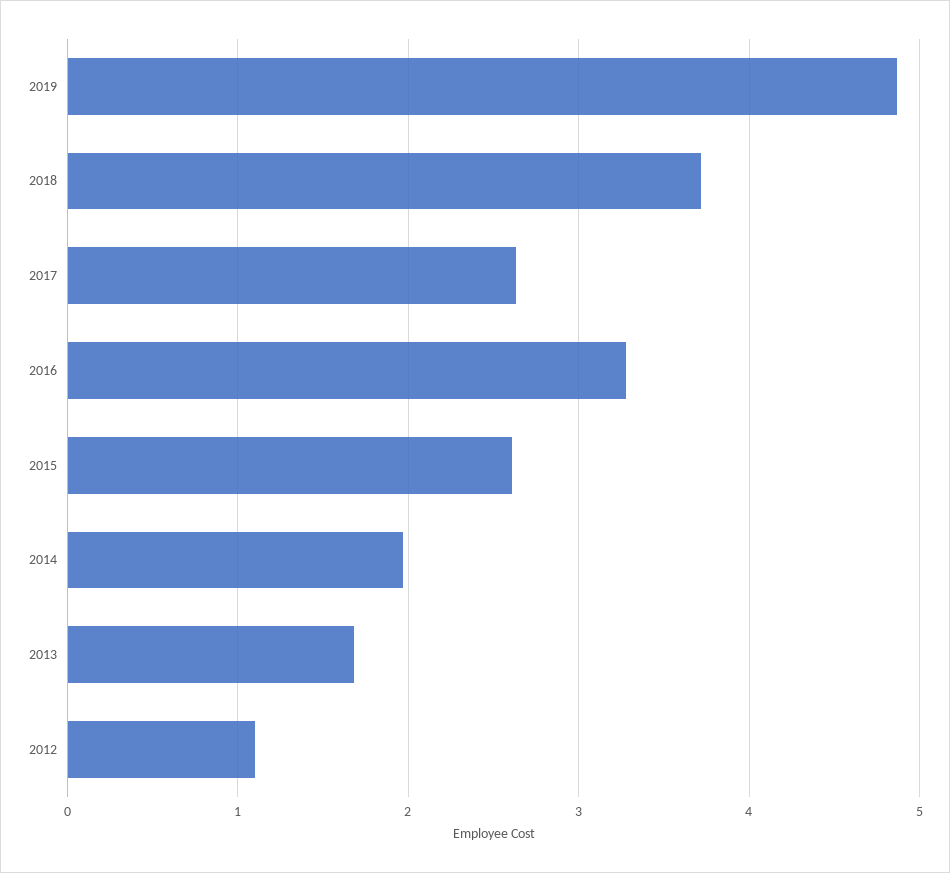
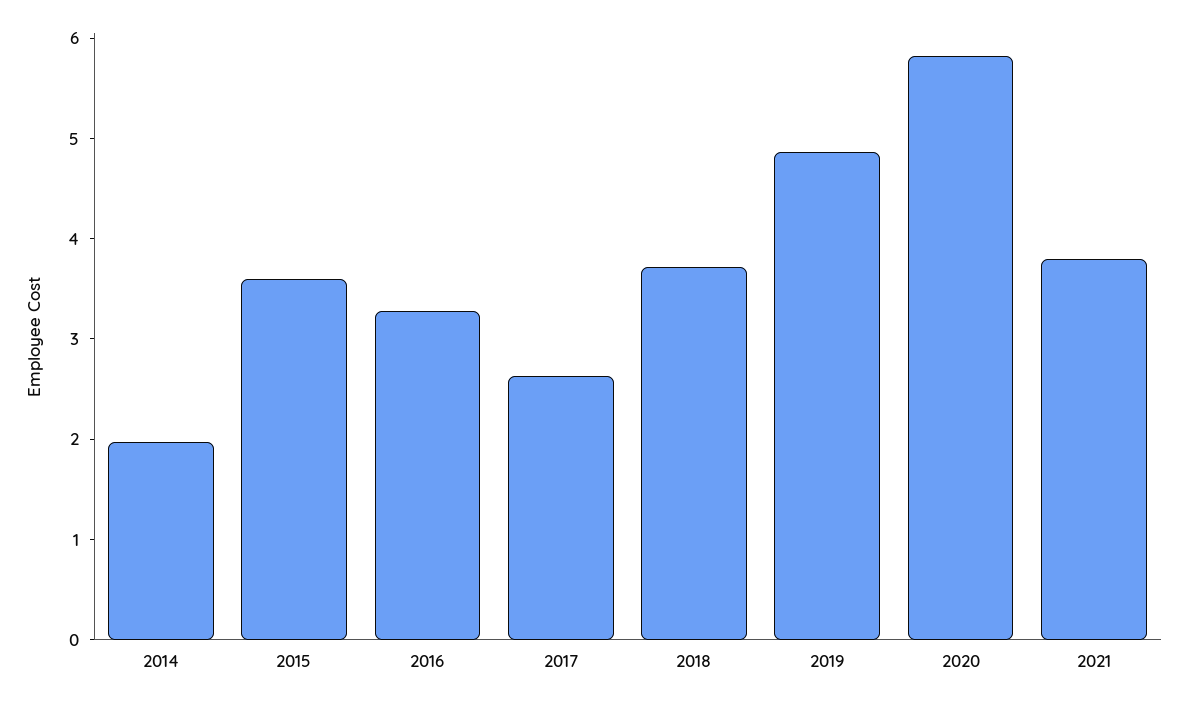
2015: 2.6 -> 3.6
2013: 1.7 -> none
2012: 1.1 -> none
2020: none -> 5.8
2021: none -> 3.8

